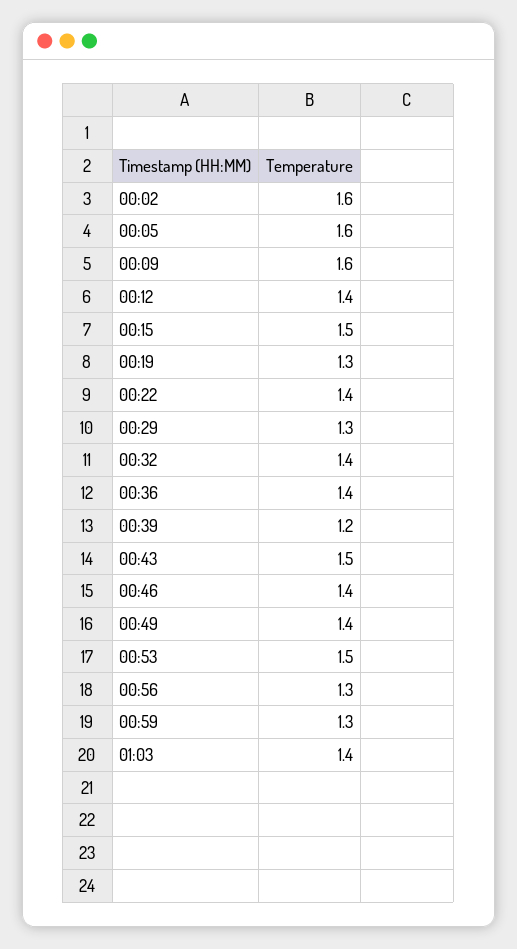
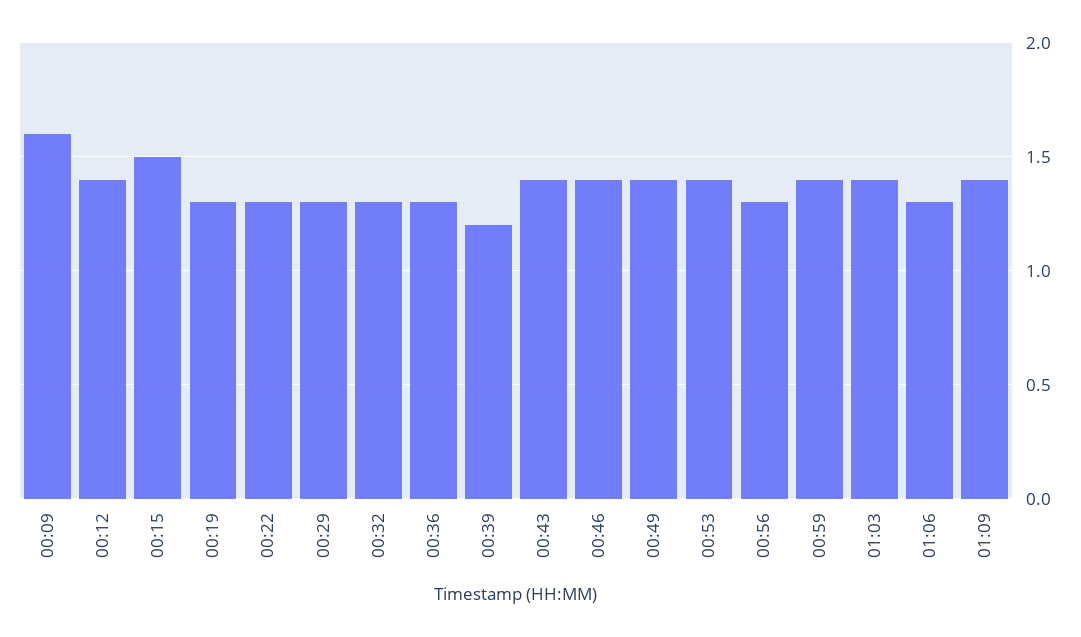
00:02: 1.6 -> none
00:05: 1.6 -> none
00:22: 1.4 -> 1.3
00:32: 1.4 -> 1.3
00:36: 1.4 -> 1.3
00:43: 1.5 -> 1.4
00:53: 1.5 -> 1.4
00:59: 1.3 -> 1.4
01:06: none -> 1.3
01:09: none -> 1.4

